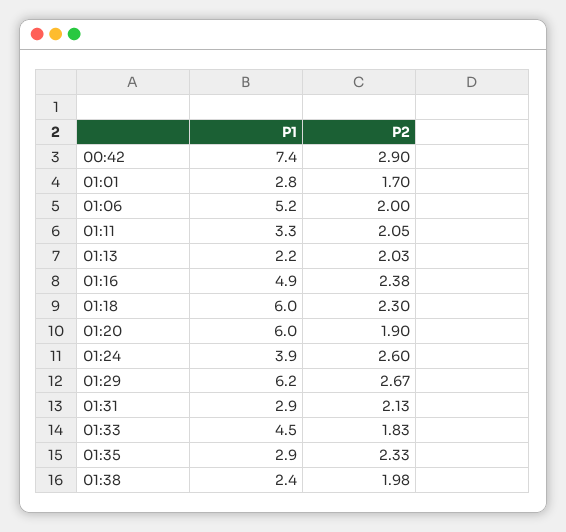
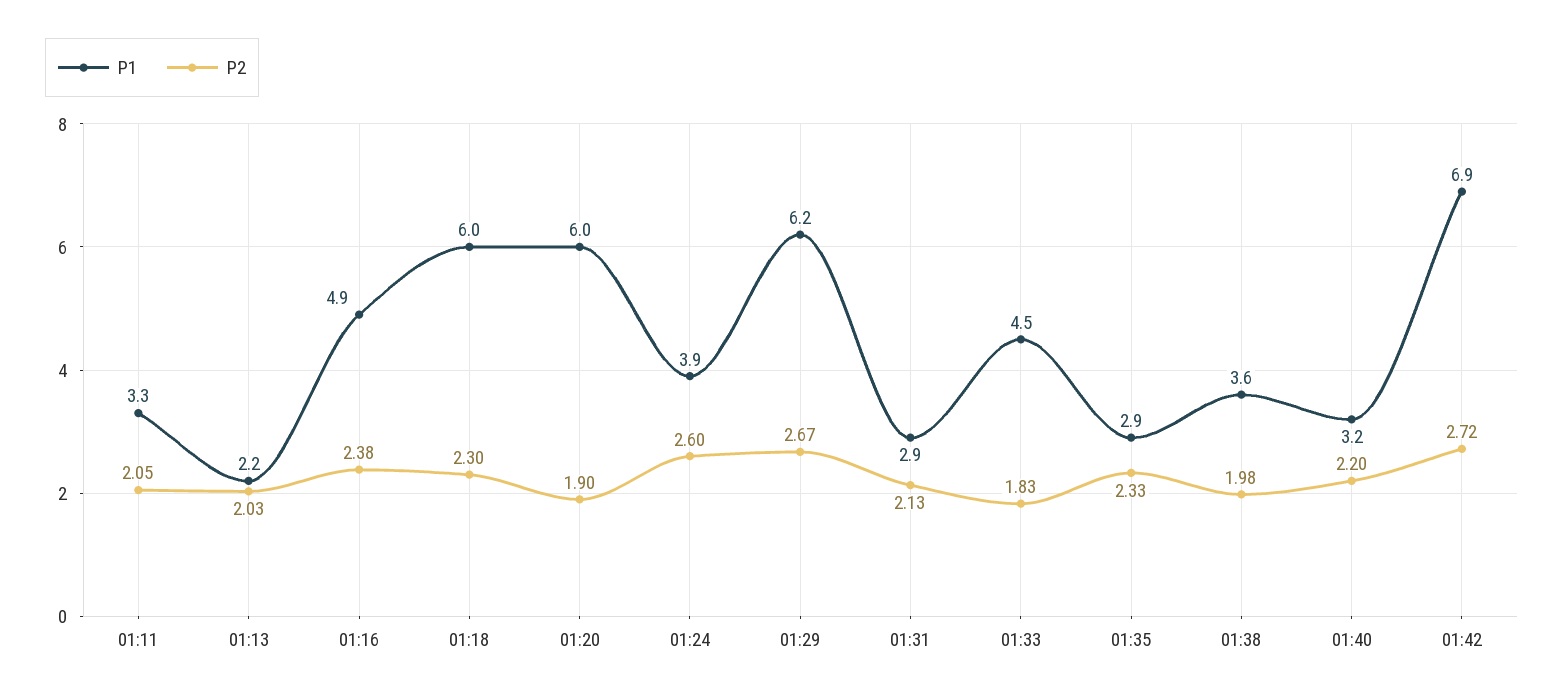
P1, 00:42: 7.4 -> none
P2, 00:42: 2.9 -> none
P1, 01:01: 2.8 -> none
P2, 01:01: 1.7 -> none
P1, 01:06: 5.2 -> none
P2, 01:06: 2 -> none
P1, 01:38: 2.4 -> 3.6
P1, 01:40: none -> 3.2
P2, 01:40: none -> 2.2
P1, 01:42: none -> 6.9
P2, 01:42: none -> 2.72

